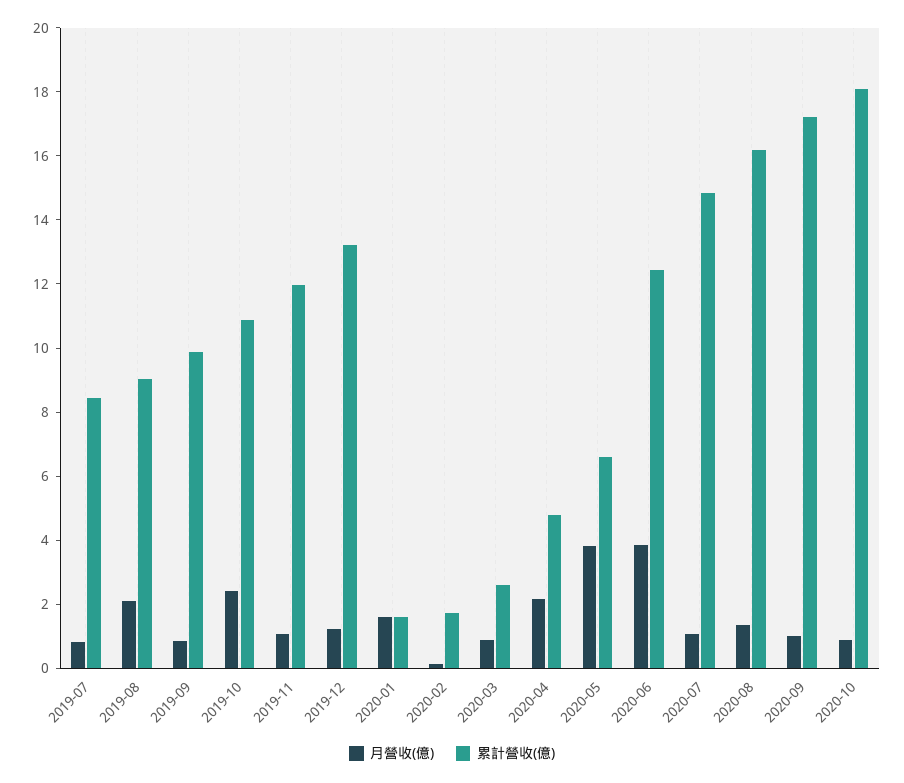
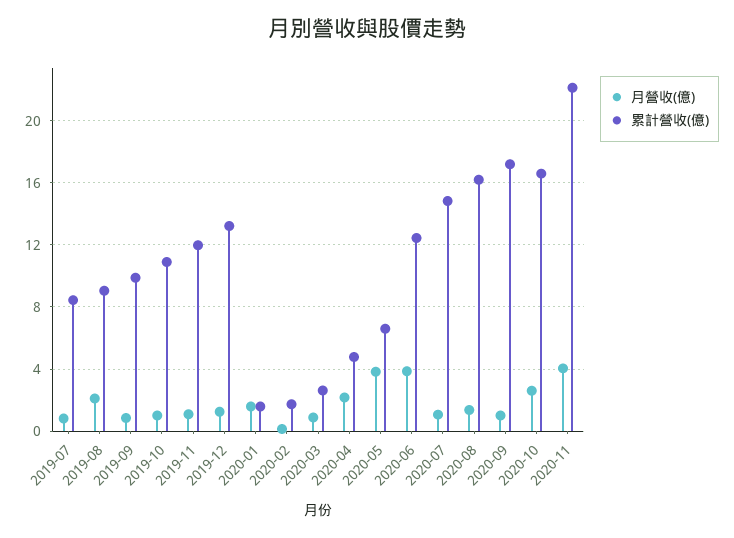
月營收(億), 2019-10: 2.5 -> 1
月營收(億), 2020-10: 1 -> 2.5
累計營收(億), 2020-10: 18 -> 16.5
月營收(億), 2020-11: none -> 4
累計營收(億), 2020-11: none -> 22

